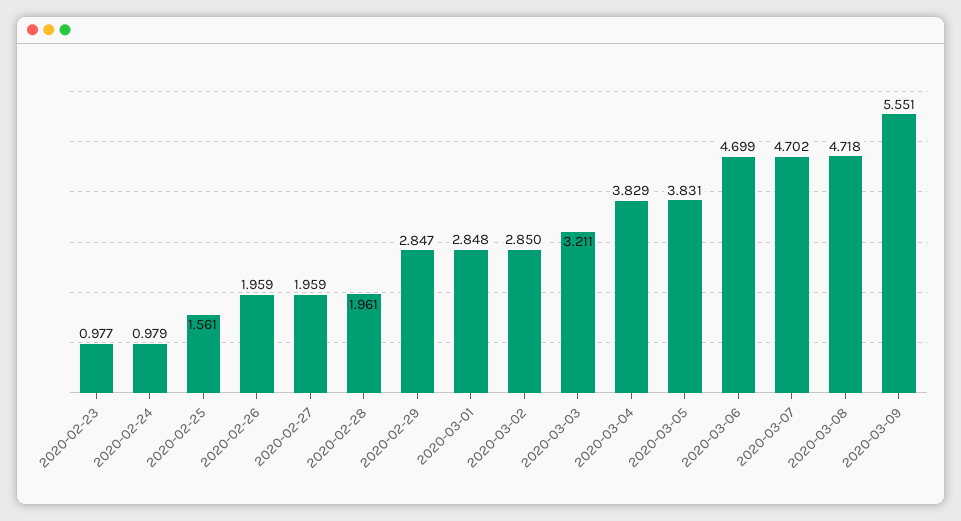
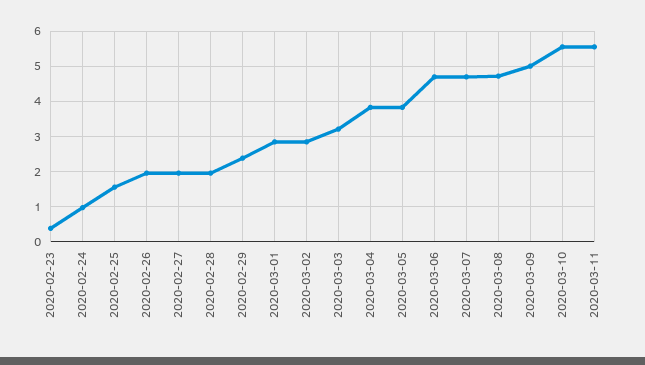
2020-02-23: 0.977 -> 0.4
2020-02-29: 2.847 -> 2.4
2020-03-09: 5.551 -> 5
2020-03-10: none -> 5.6
2020-03-11: none -> 5.6

